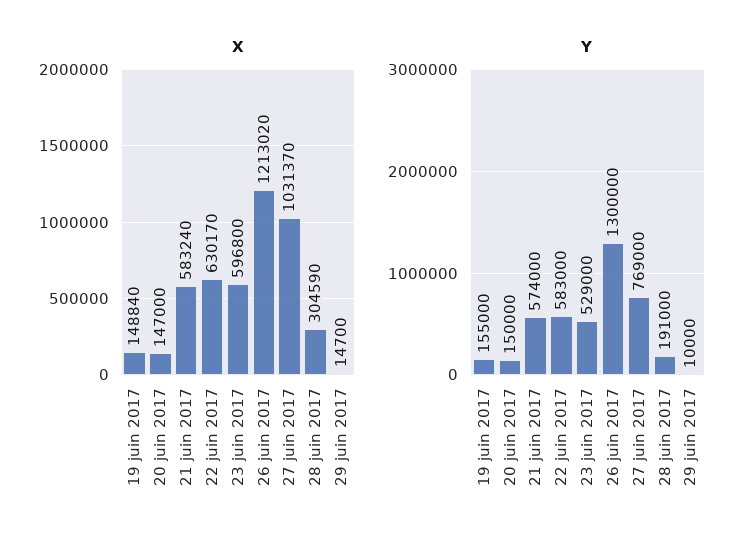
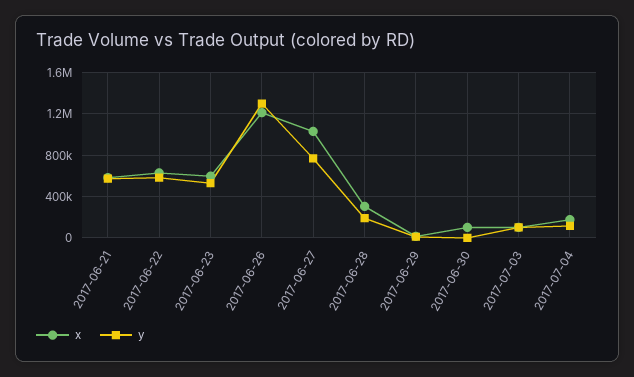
X, 19 juin 2017: 148840 -> none
X, 20 juin 2017: 147000 -> none
Y, 19 juin 2017: 155000 -> none
Y, 20 juin 2017: 150000 -> none
X, 2017-06-30: none -> 100000
Y, 2017-06-30: none -> 0
X, 2017-07-03: none -> 100000
Y, 2017-07-03: none -> 100000
X, 2017-07-04: none -> 200000
Y, 2017-07-04: none -> 100000

